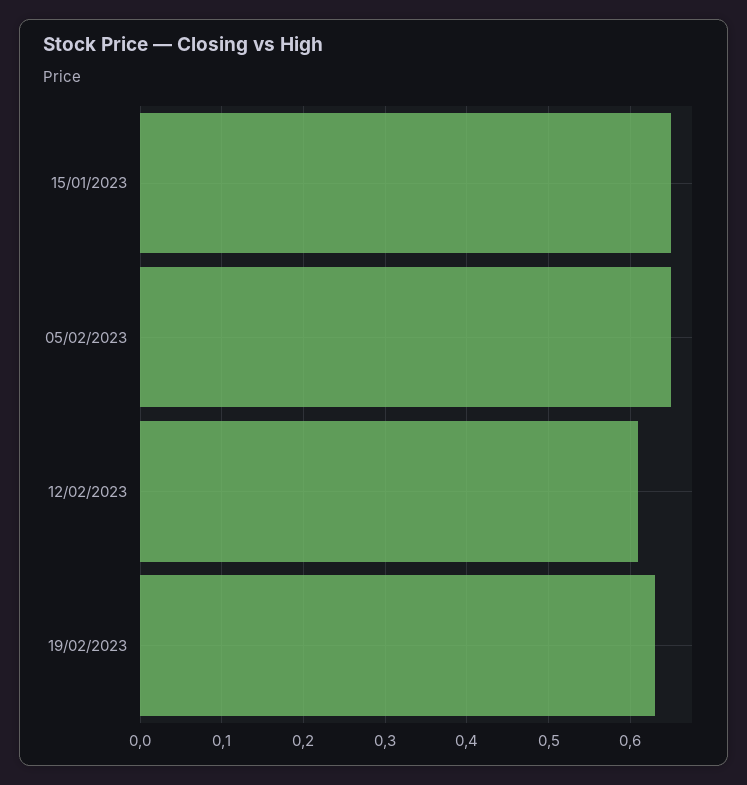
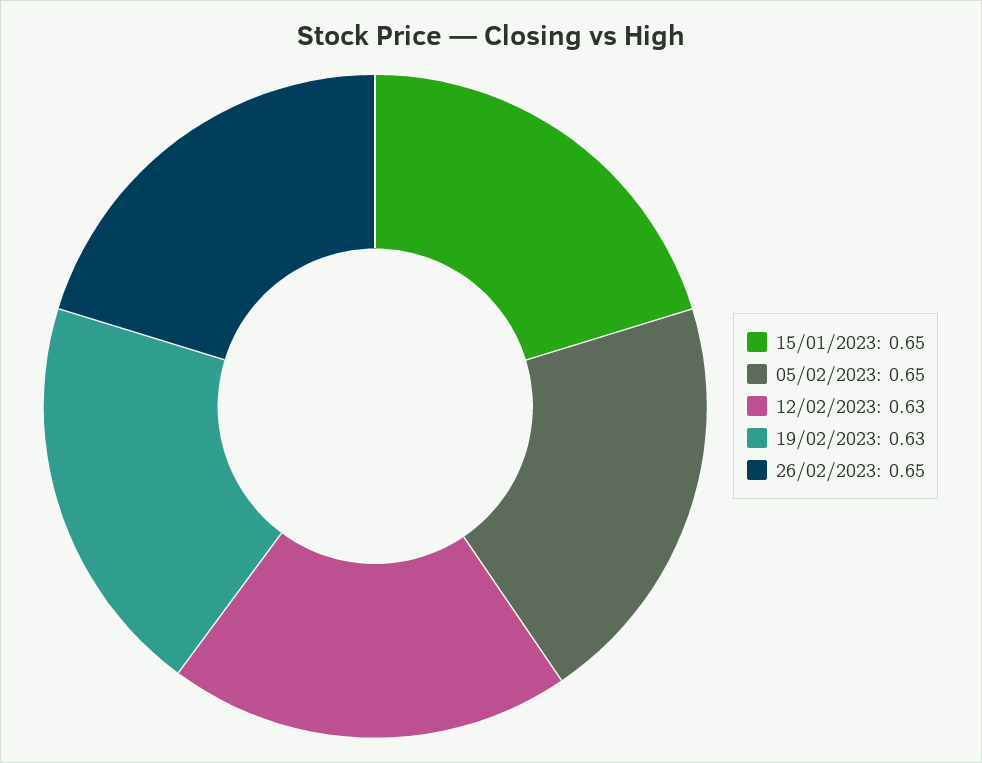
12/02/2023: 0.61 -> 0.63
26/02/2023: none -> 0.65

